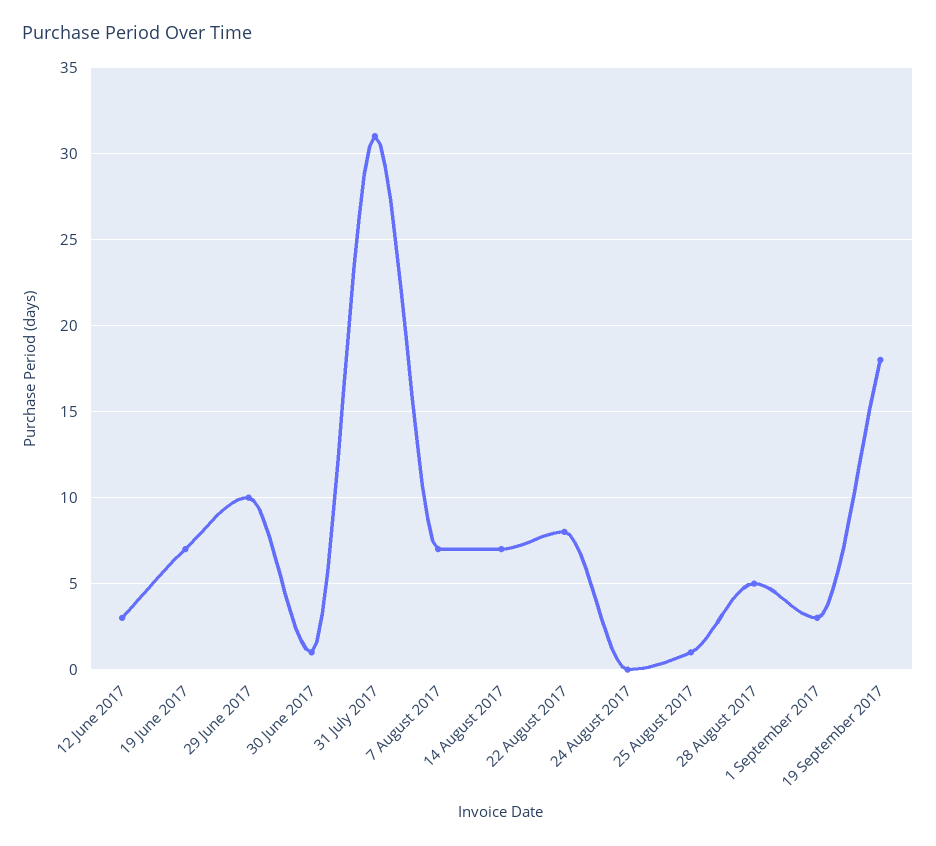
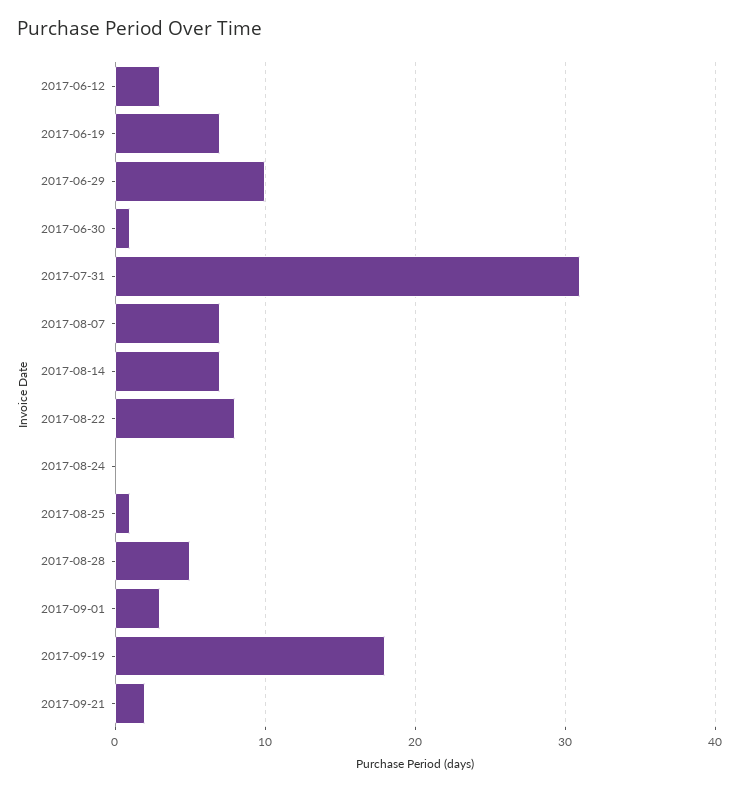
2017-09-21: none -> 2

